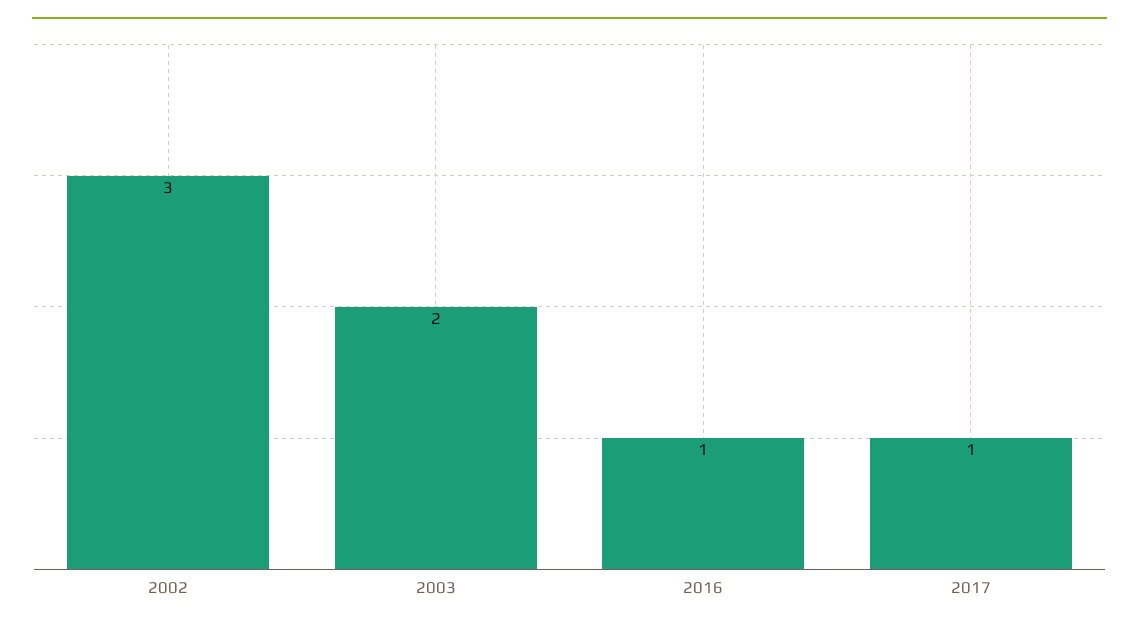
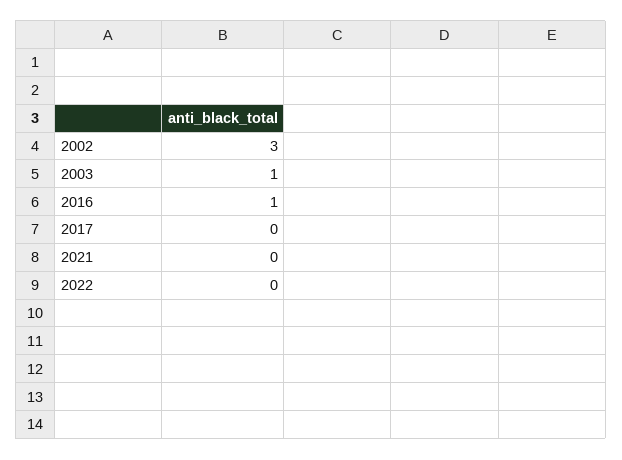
2003: 2 -> 1
2017: 1 -> 0
2021: none -> 0
2022: none -> 0

